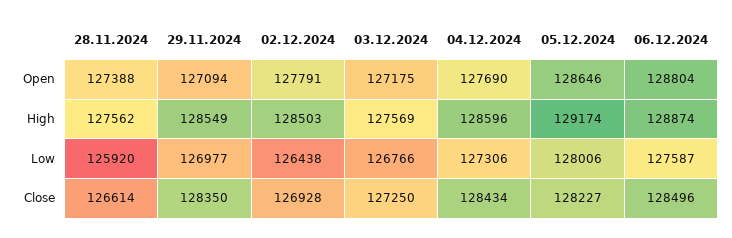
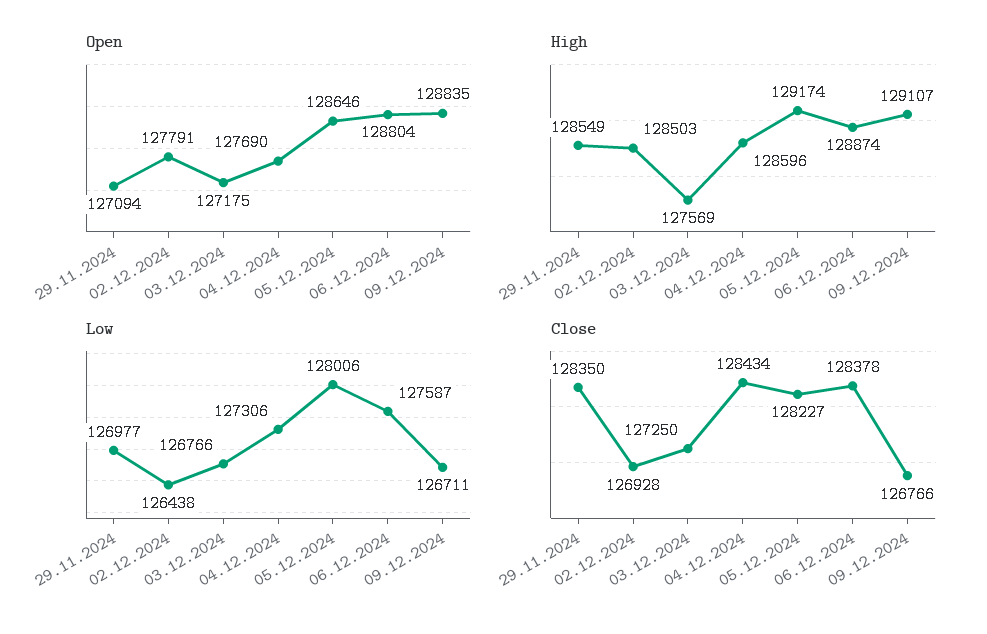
Open, 28.11.2024: 127388 -> none
High, 28.11.2024: 127562 -> none
Low, 28.11.2024: 125920 -> none
Close, 28.11.2024: 126614 -> none
Close, 06.12.2024: 128496 -> 128378
Open, 09.12.2024: none -> 128835
High, 09.12.2024: none -> 129107
Low, 09.12.2024: none -> 126711
Close, 09.12.2024: none -> 126766

